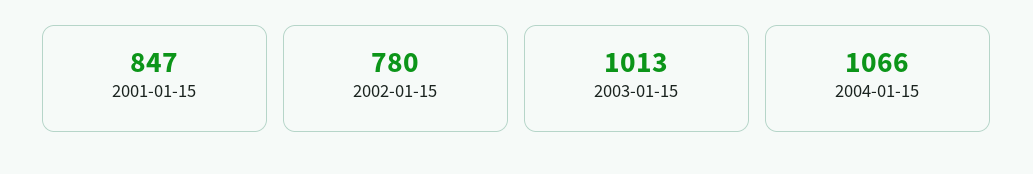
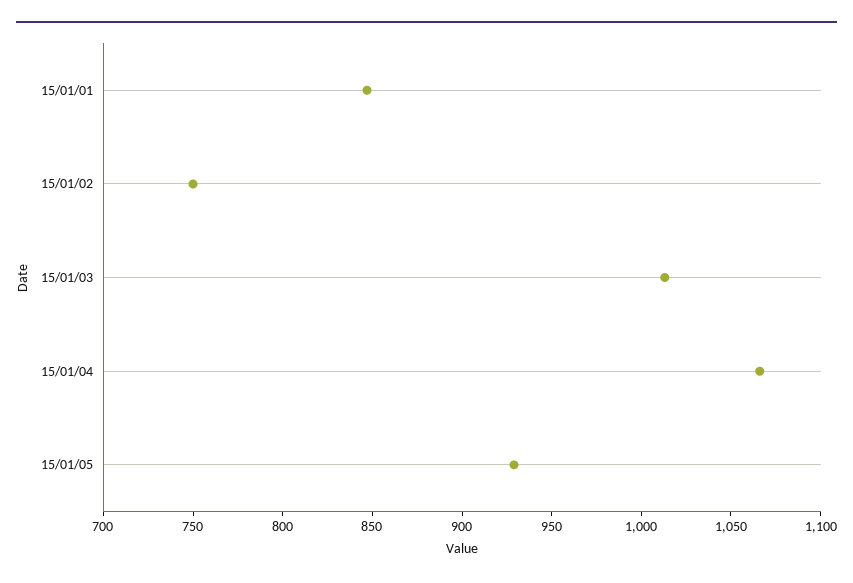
2002-01-15: 780 -> 750
15/01/05: none -> 930

